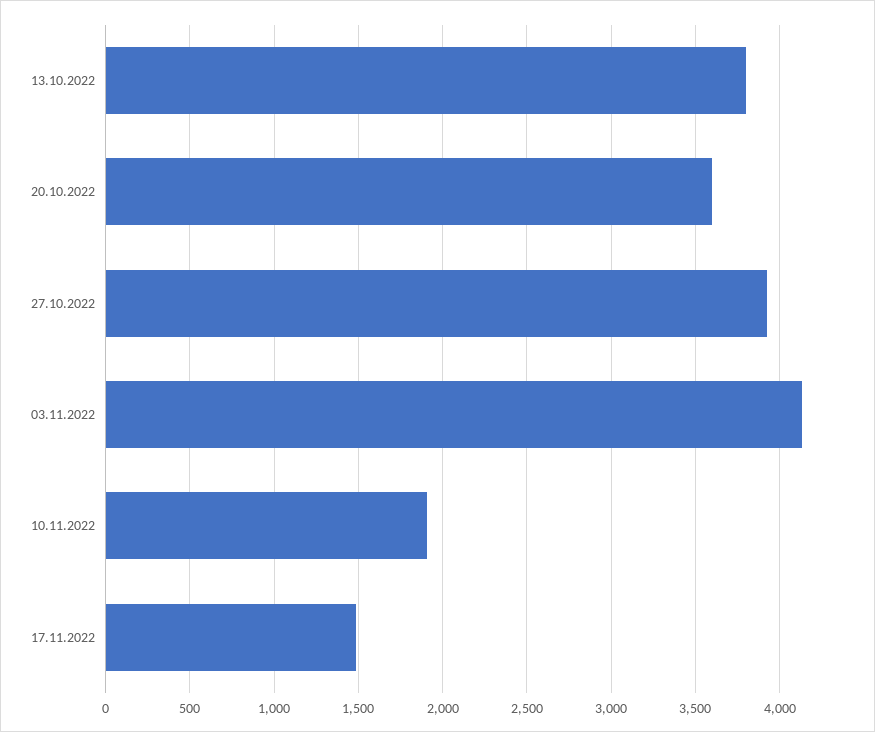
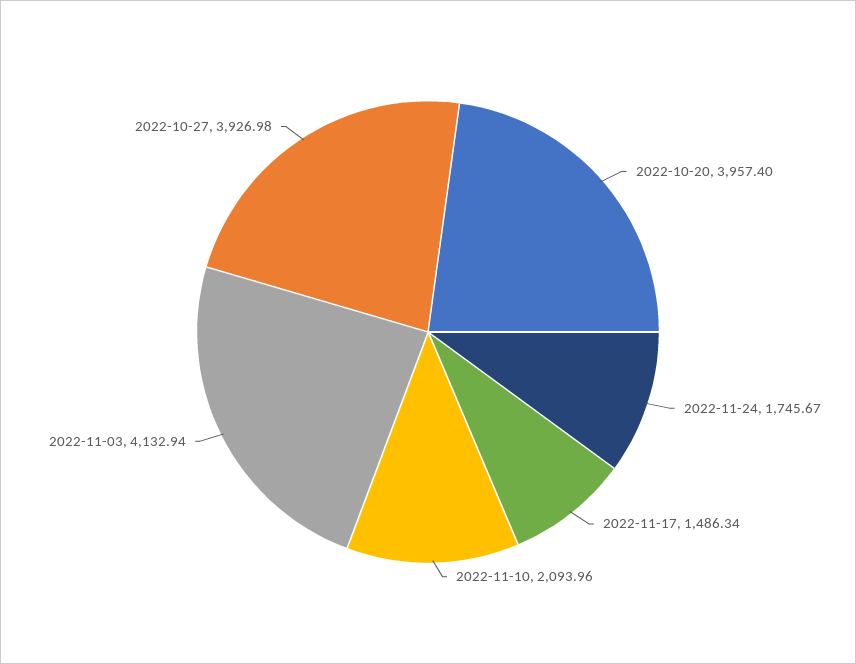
13.10.2022: 3800 -> none
20.10.2022: 3600 -> 3957.4
10.11.2022: 1900 -> 2093.96
2022-11-24: none -> 1745.67

